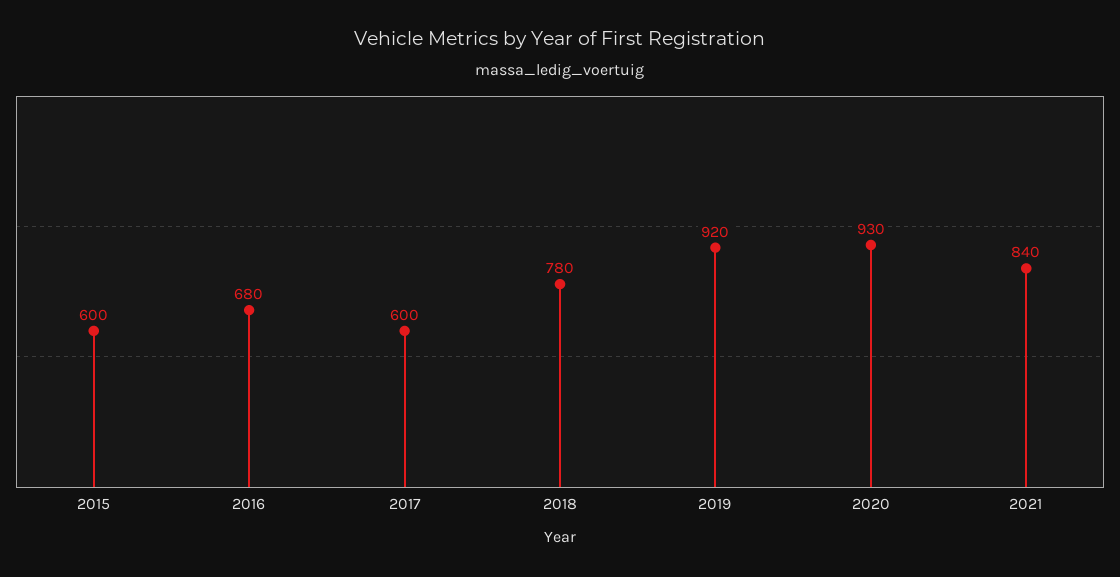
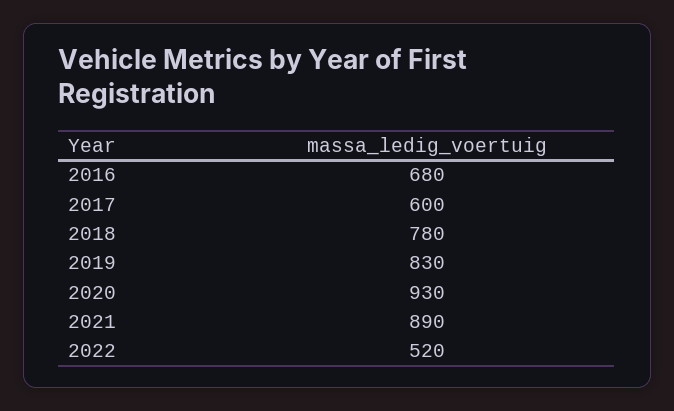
2015: 600 -> none
2019: 920 -> 830
2021: 840 -> 890
2022: none -> 520

